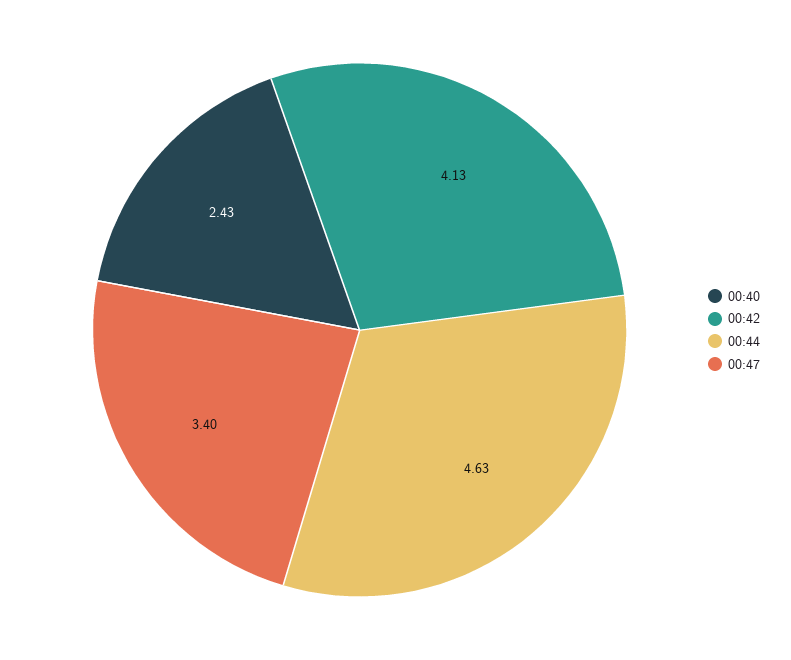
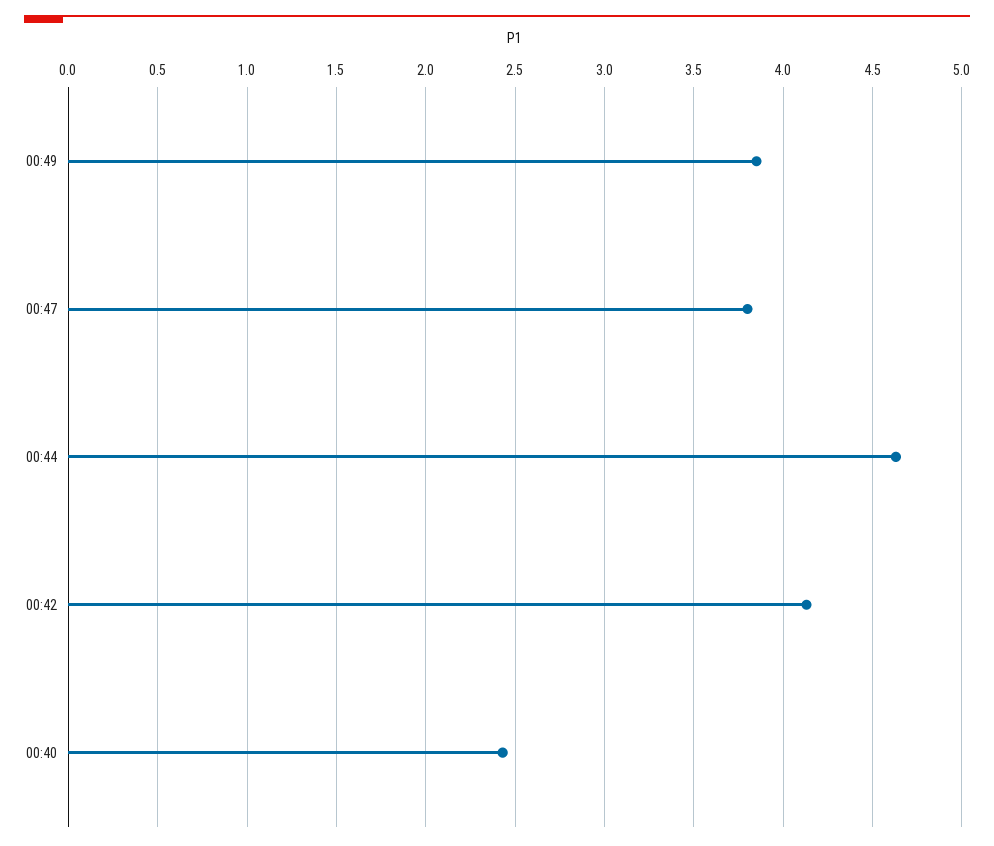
00:47: 3.4 -> 3.8
00:49: none -> 3.85

